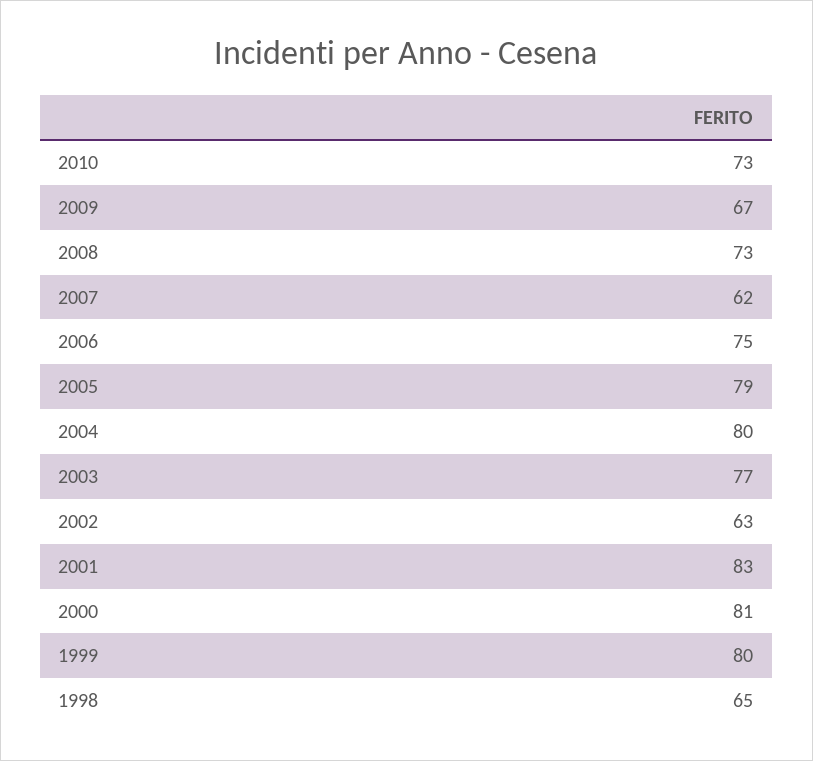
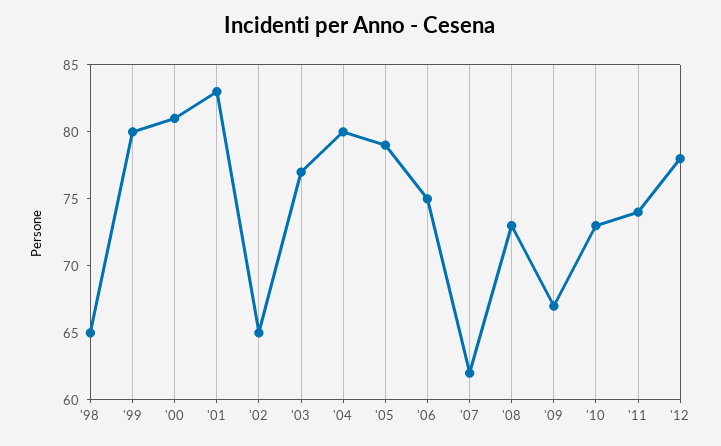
2002: 63 -> 65
'11: none -> 74
'12: none -> 78

